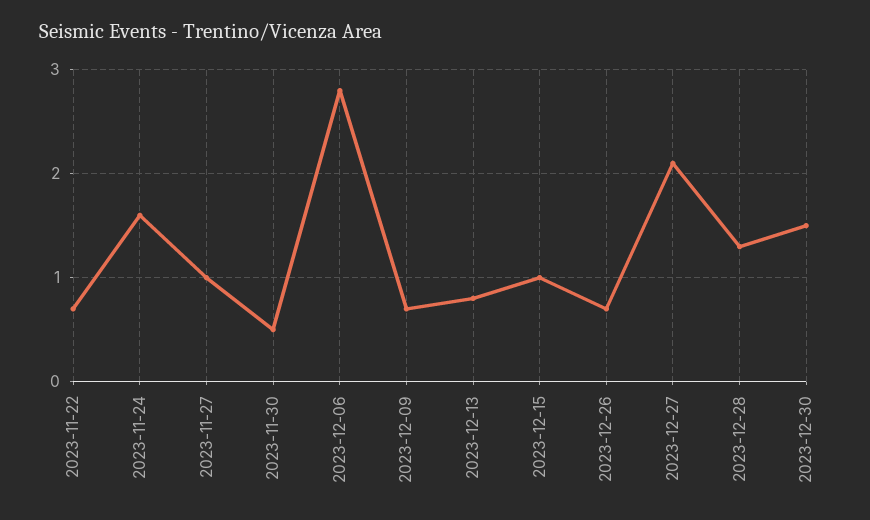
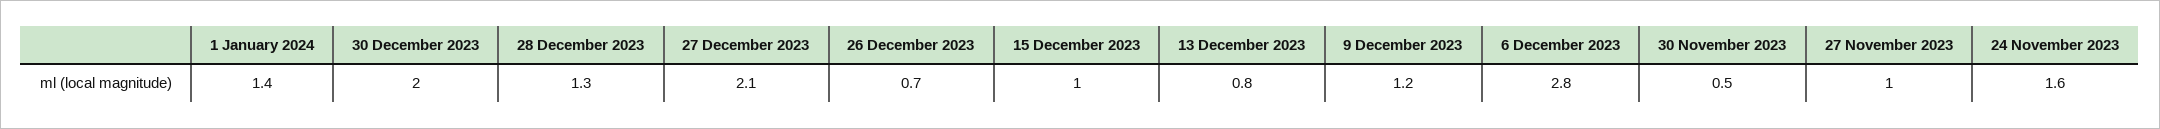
2023-11-22: 0.7 -> none
2023-12-09: 0.7 -> 1.2
2023-12-30: 1.5 -> 2
1 January 2024: none -> 1.4

